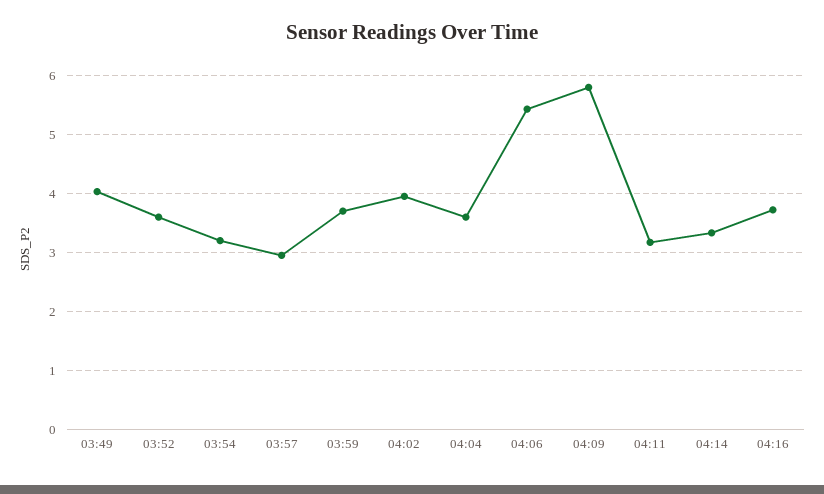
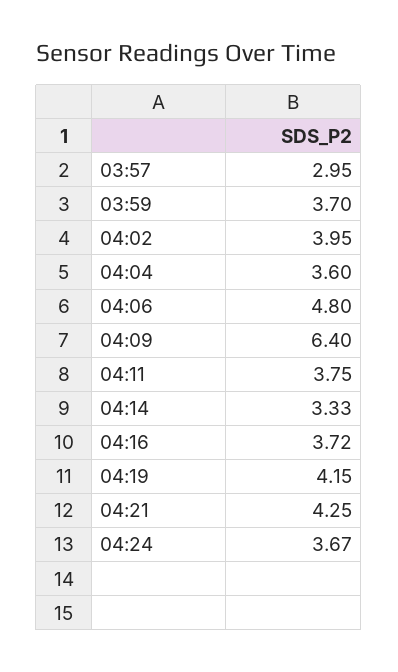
03:49: 4 -> none
03:52: 3.6 -> none
03:54: 3.2 -> none
04:06: 5.4 -> 4.8
04:09: 5.8 -> 6.4
04:11: 3.2 -> 3.75
04:19: none -> 4.15
04:21: none -> 4.25
04:24: none -> 3.67

